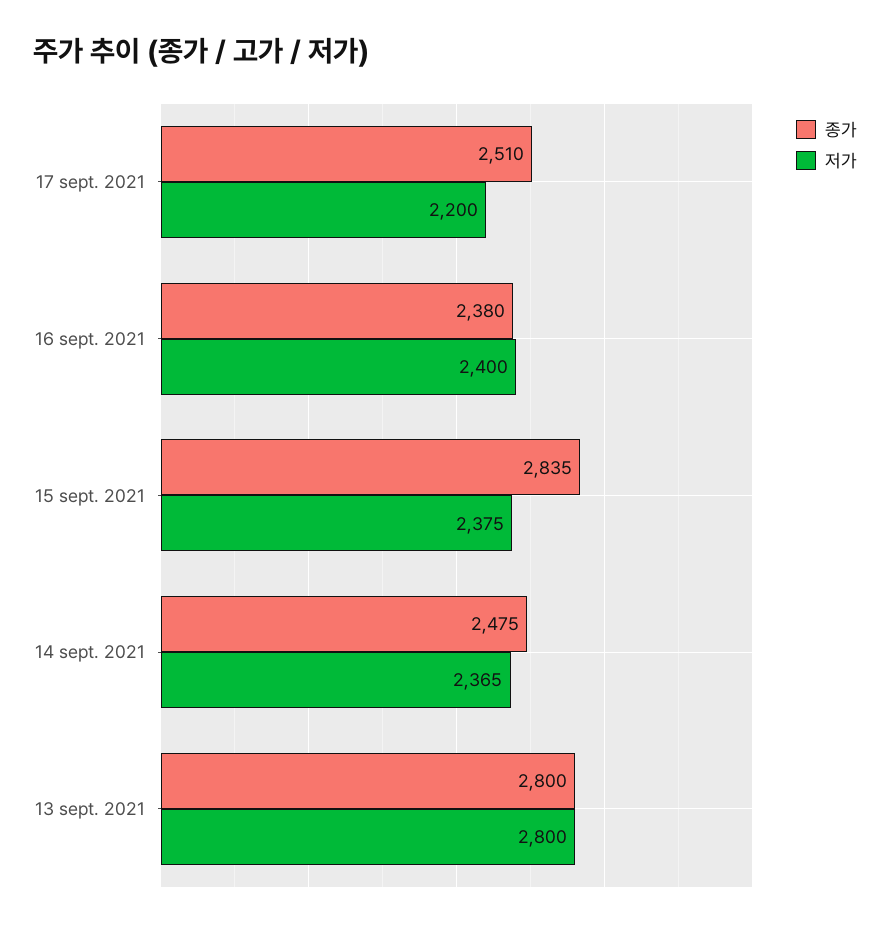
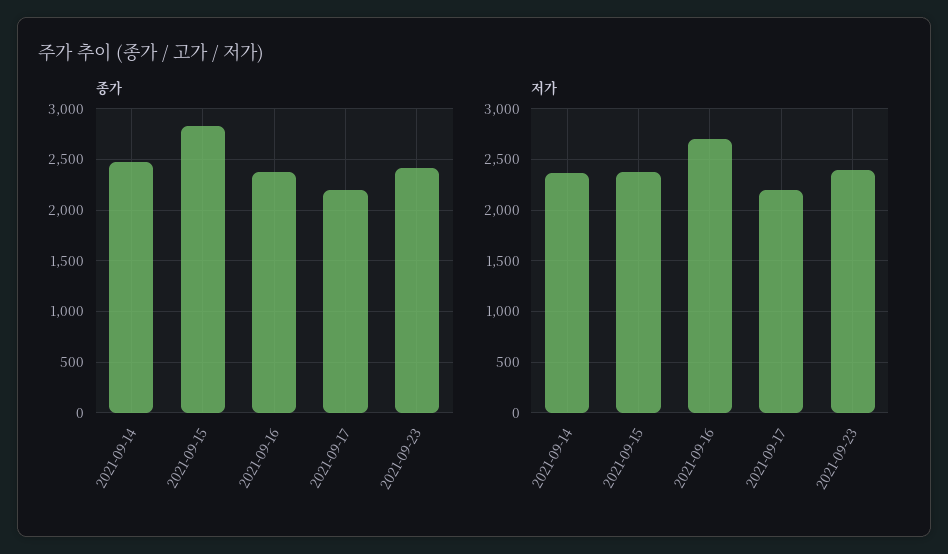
종가, 17 sept. 2021: 2510 -> 2200
저가, 16 sept. 2021: 2400 -> 2700
종가, 13 sept. 2021: 2800 -> none
저가, 13 sept. 2021: 2800 -> none
종가, 2021-09-23: none -> 2400
저가, 2021-09-23: none -> 2400

